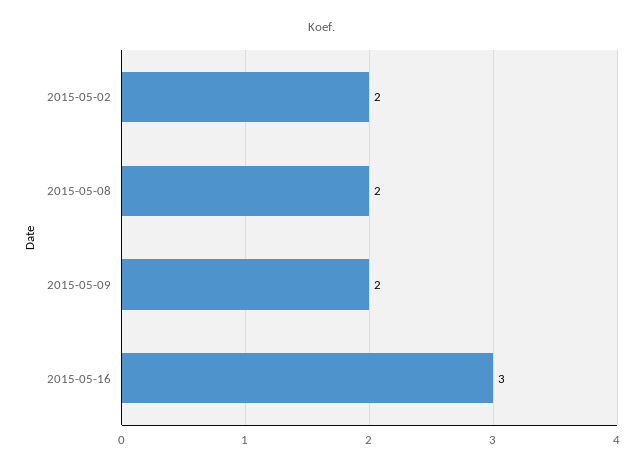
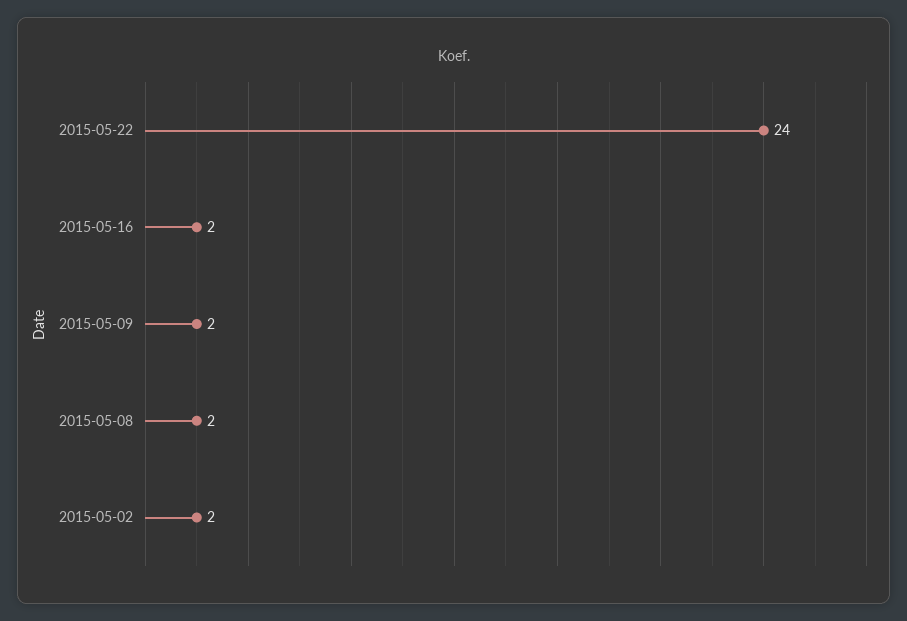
2015-05-16: 3 -> 2
2015-05-22: none -> 24

